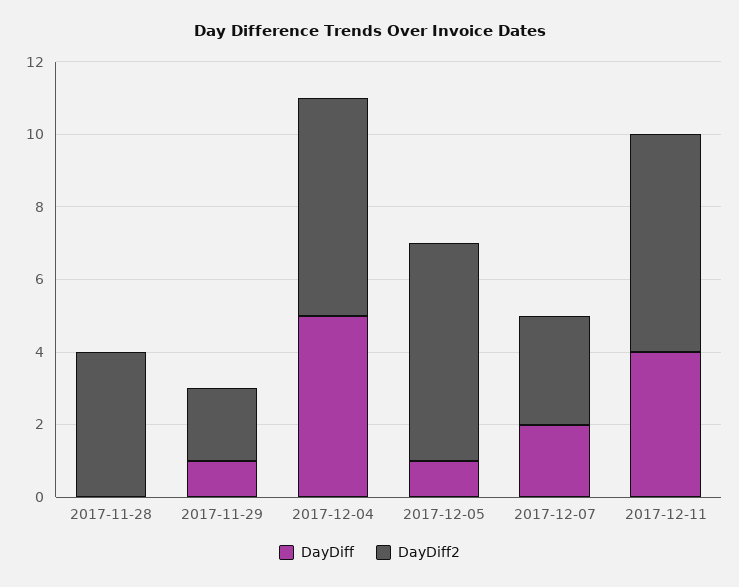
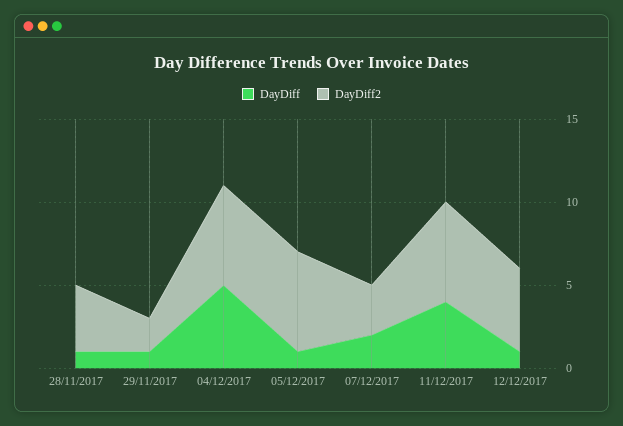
DayDiff, 2017-11-28: 0 -> 1
DayDiff, 12/12/2017: none -> 1
DayDiff2, 12/12/2017: none -> 5

